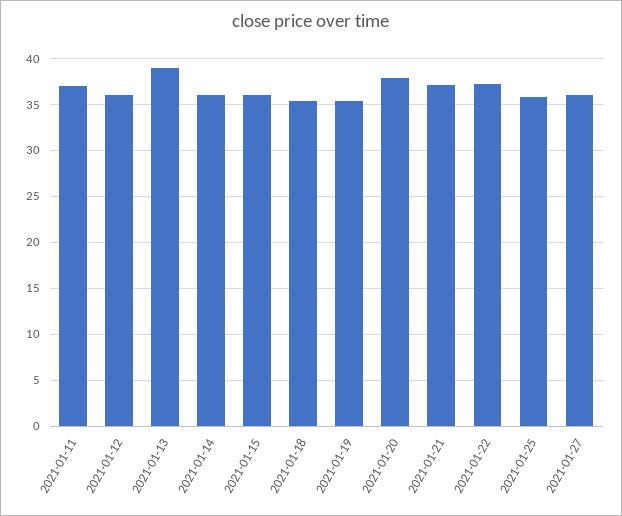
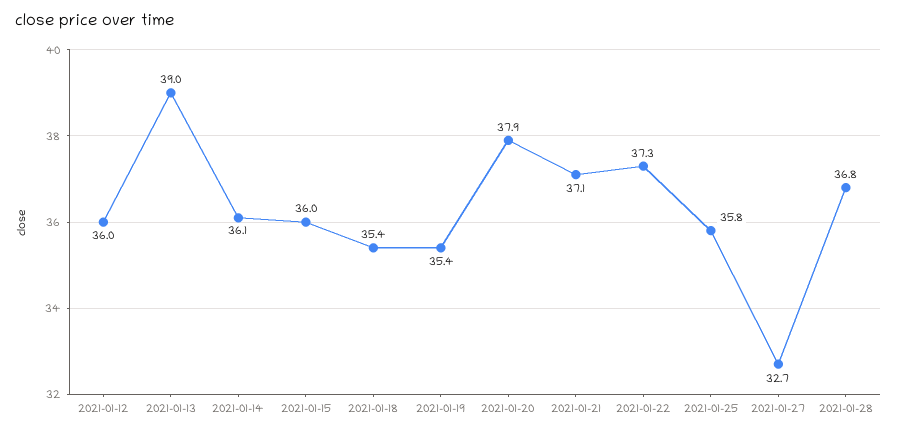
2021-01-11: 37 -> none
2021-01-27: 36 -> 32.7
2021-01-28: none -> 36.8

